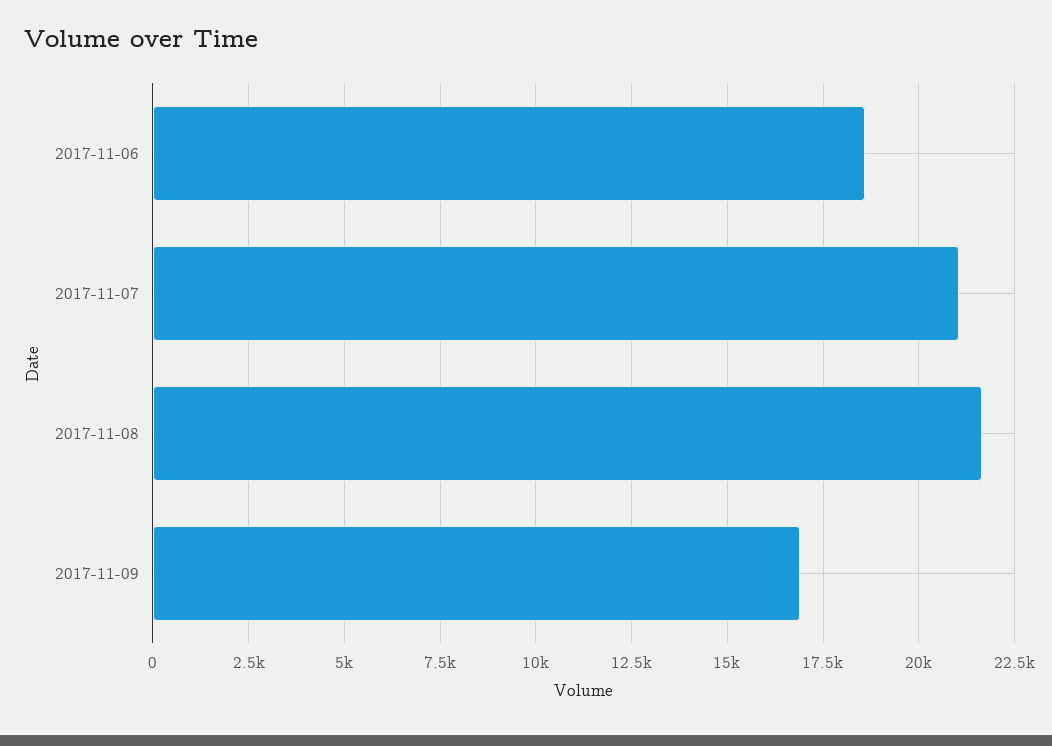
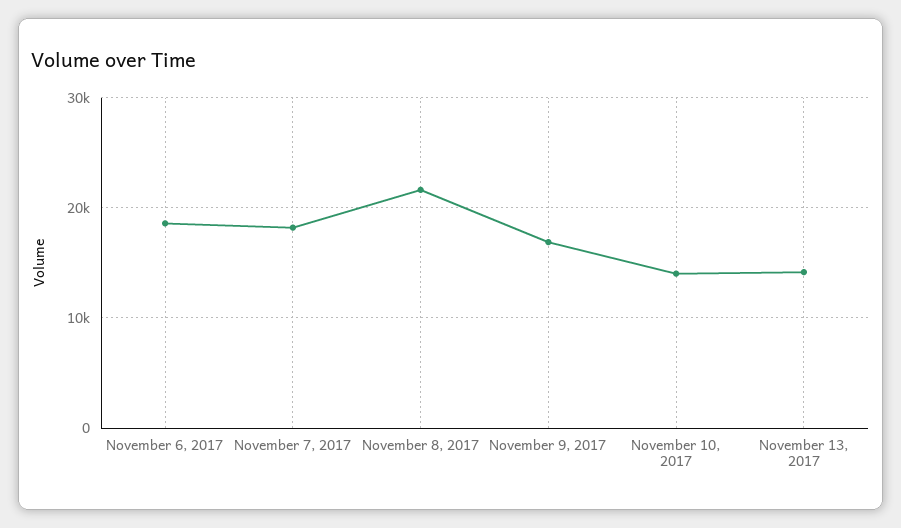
2017-11-07: 21000 -> 18000
November 10, 2017: none -> 14000
November 13, 2017: none -> 14000

